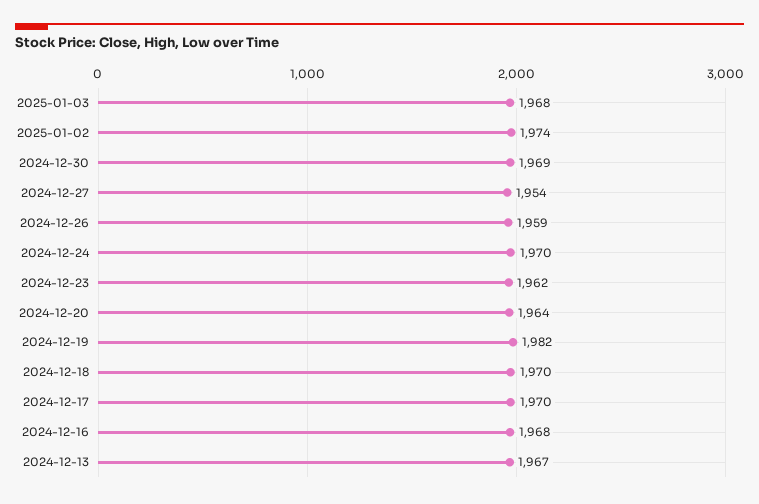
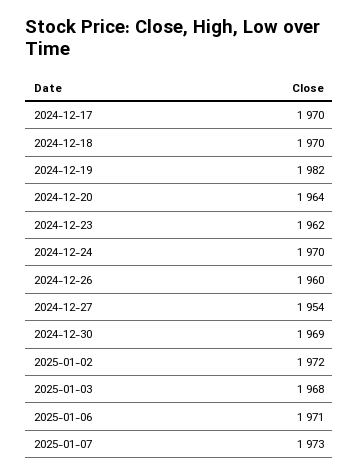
2025-01-02: 1974 -> 1972
2024-12-26: 1959 -> 1960
2024-12-16: 1968 -> none
2024-12-13: 1967 -> none
2025-01-06: none -> 1971
2025-01-07: none -> 1973

